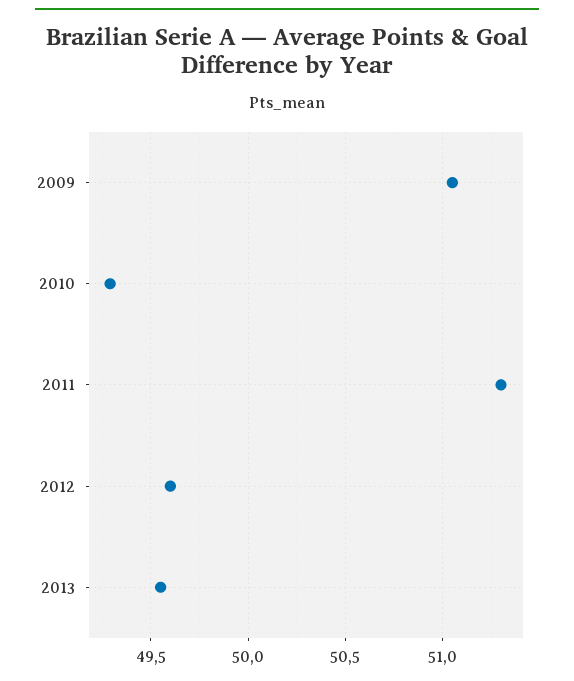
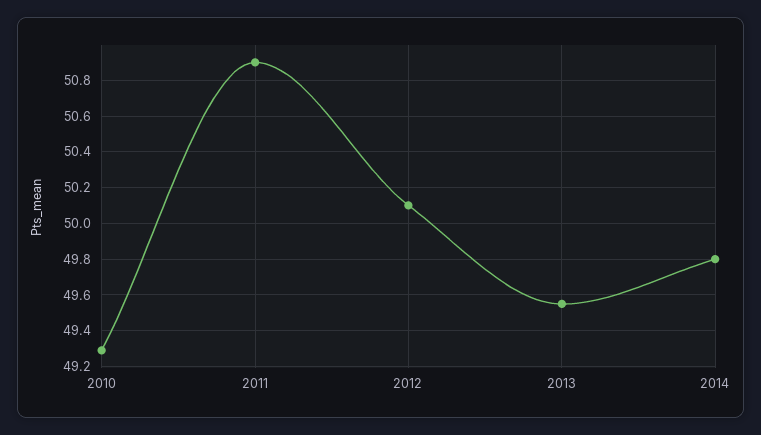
2009: 51.05 -> none
2011: 51.3 -> 50.9
2012: 49.6 -> 50.1
2014: none -> 49.8

